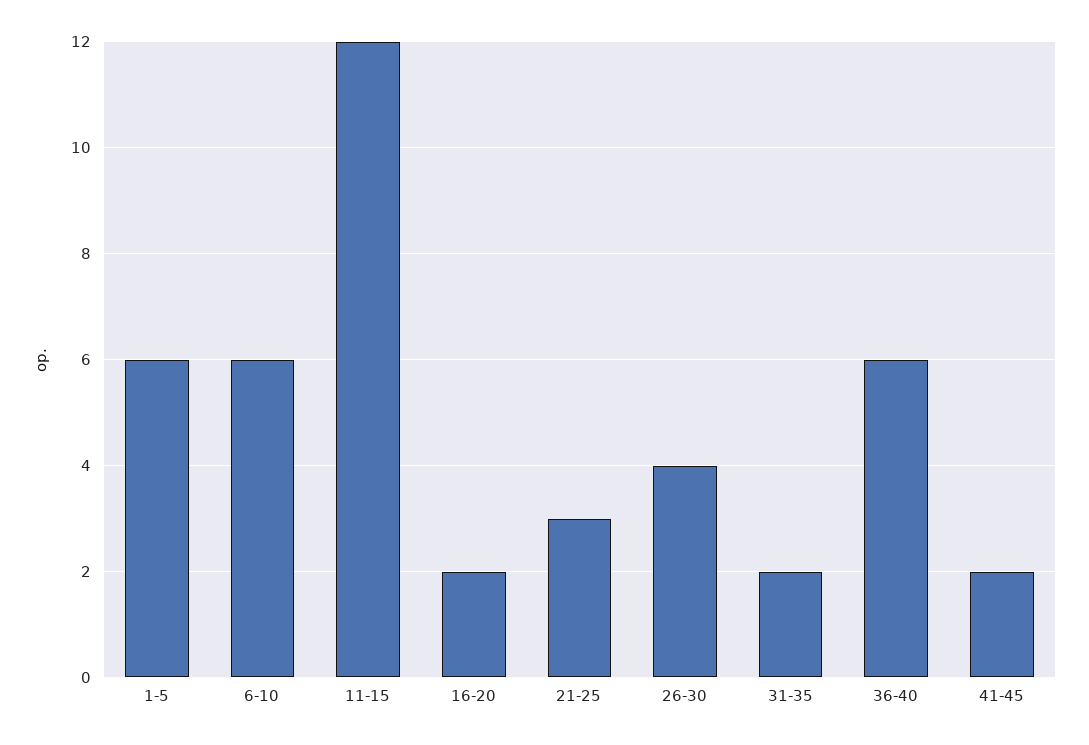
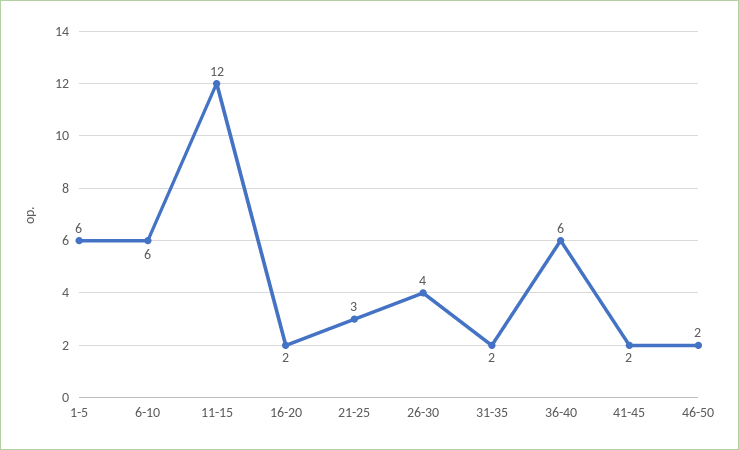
46-50: none -> 2

